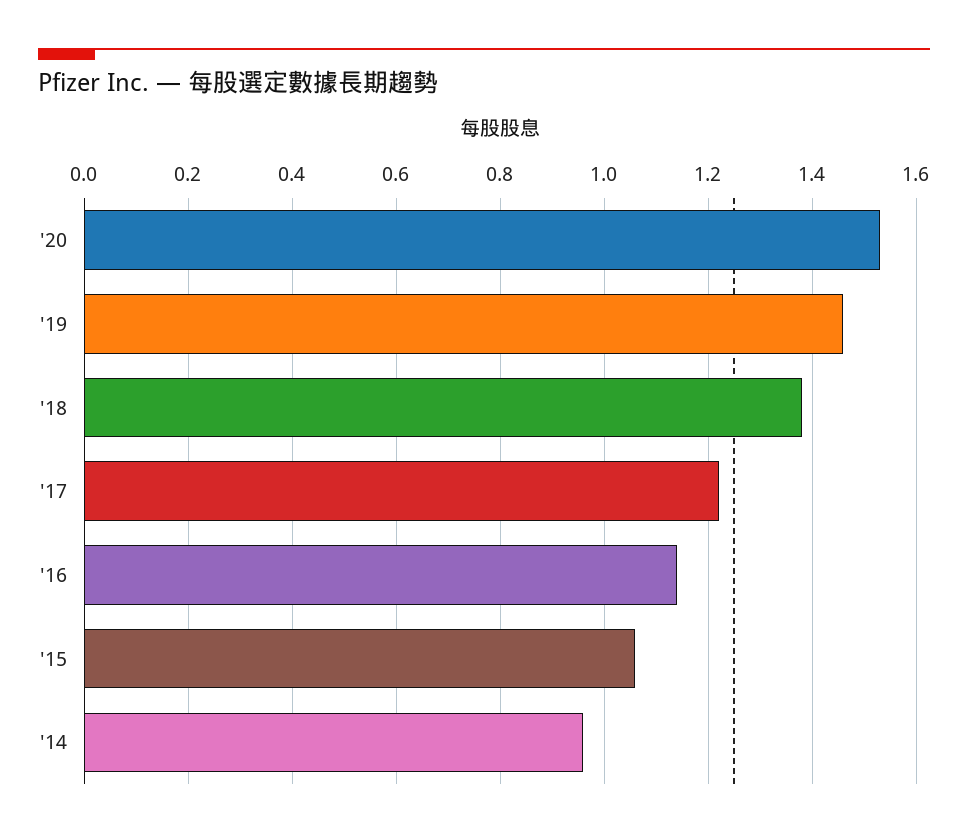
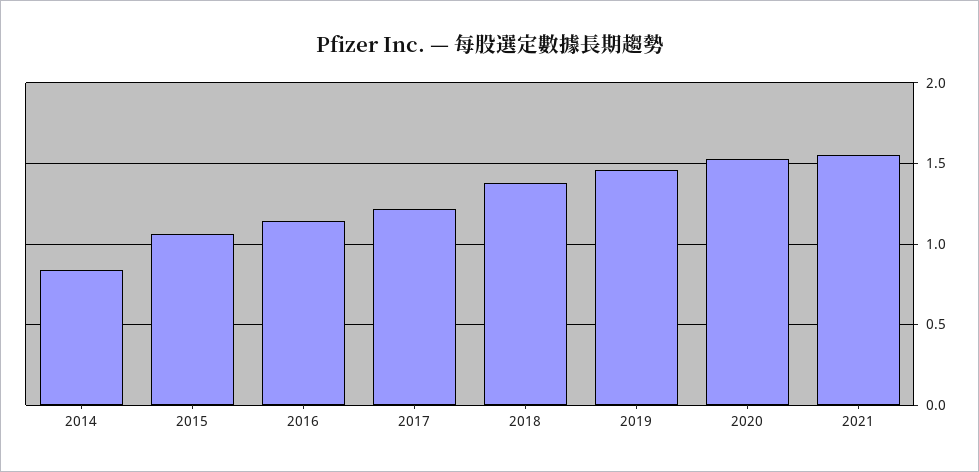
'14: 0.95 -> 0.85
2021: none -> 1.55

